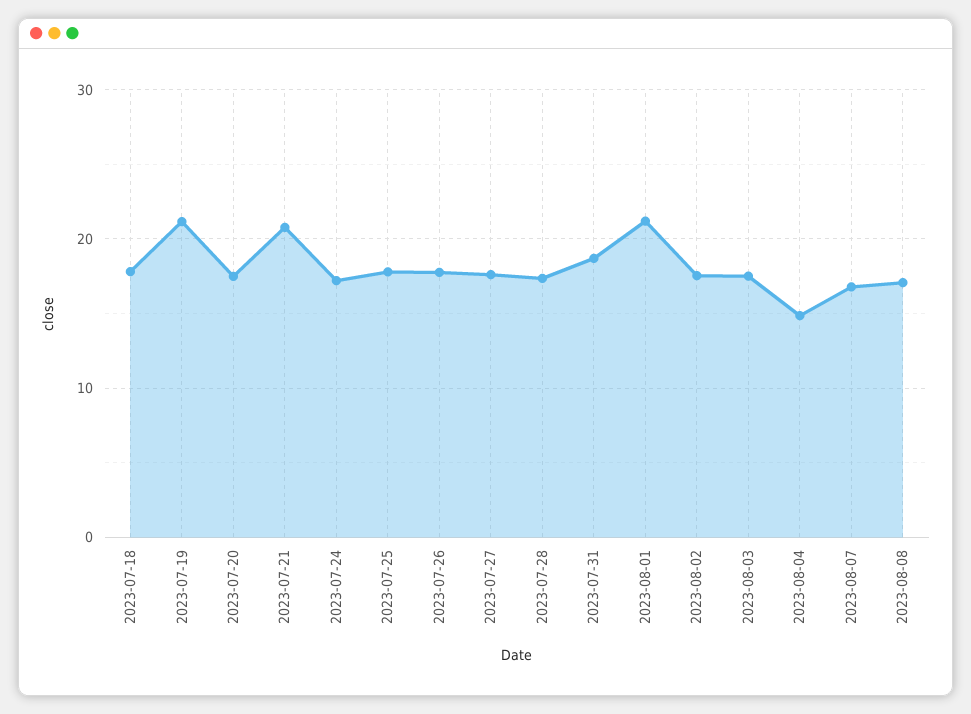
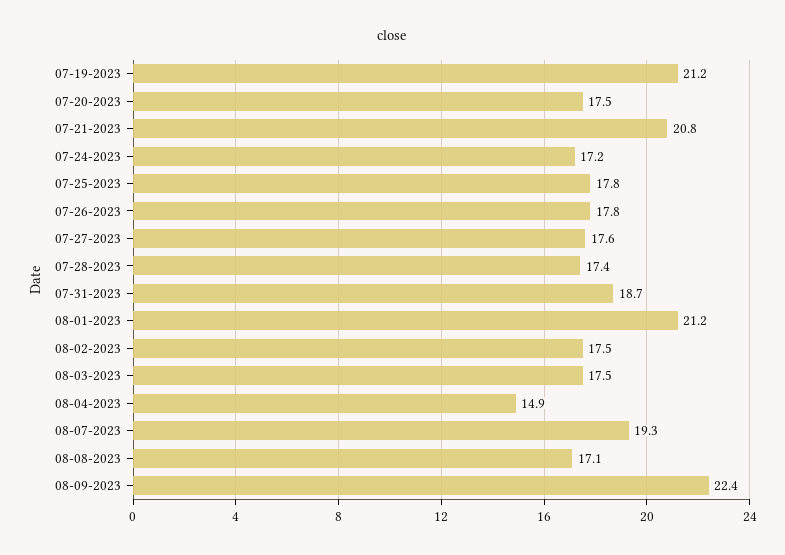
2023-07-18: 18 -> none
2023-08-07: 17 -> 19.3
08-09-2023: none -> 22.4

